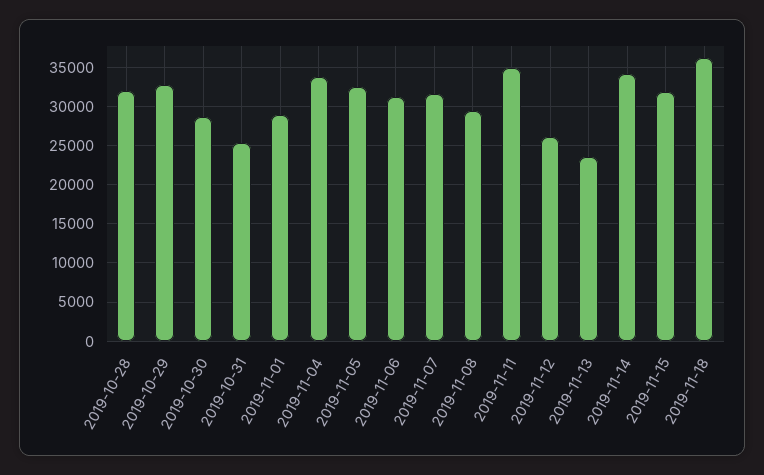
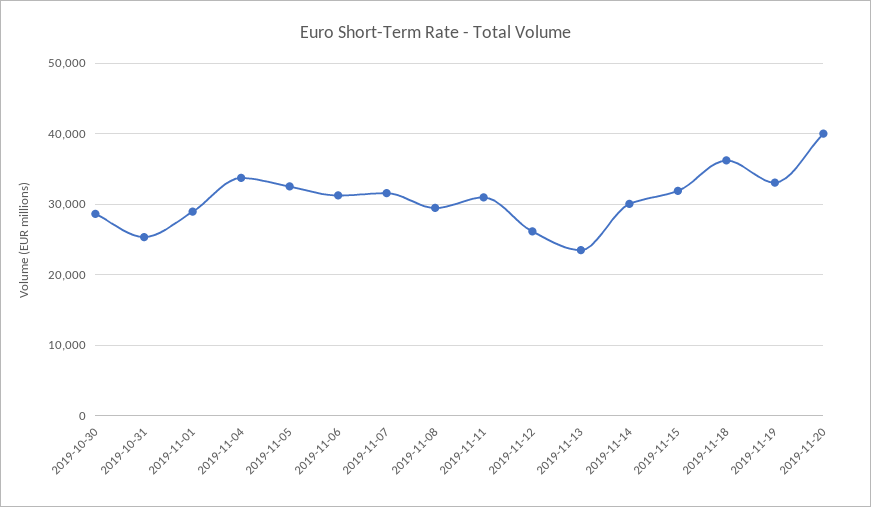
2019-10-28: 32000 -> none
2019-10-29: 33000 -> none
2019-11-11: 35000 -> 31000
2019-11-14: 34000 -> 30000
2019-11-19: none -> 33000
2019-11-20: none -> 40000

